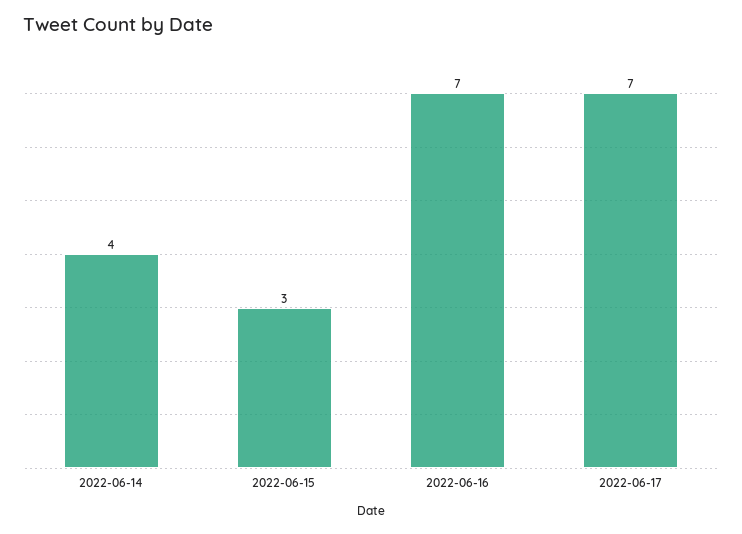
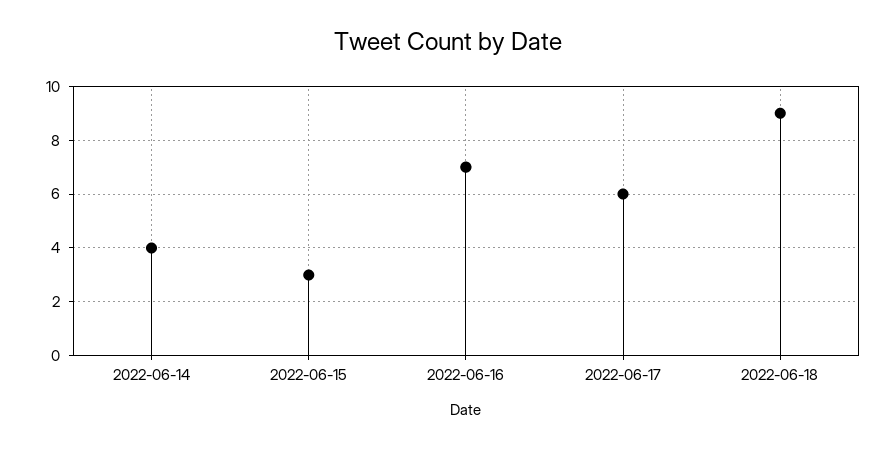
2022-06-17: 7 -> 6
2022-06-18: none -> 9

